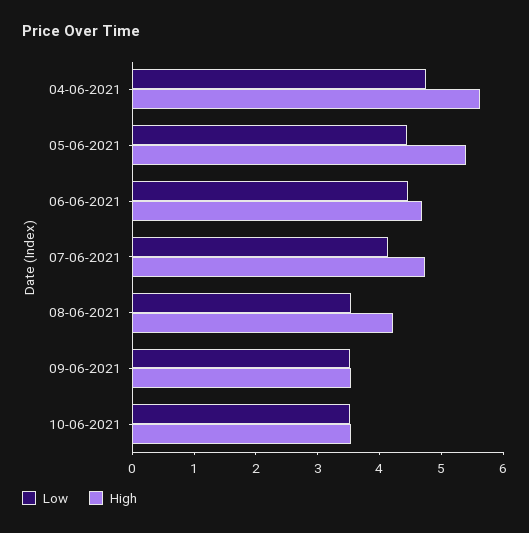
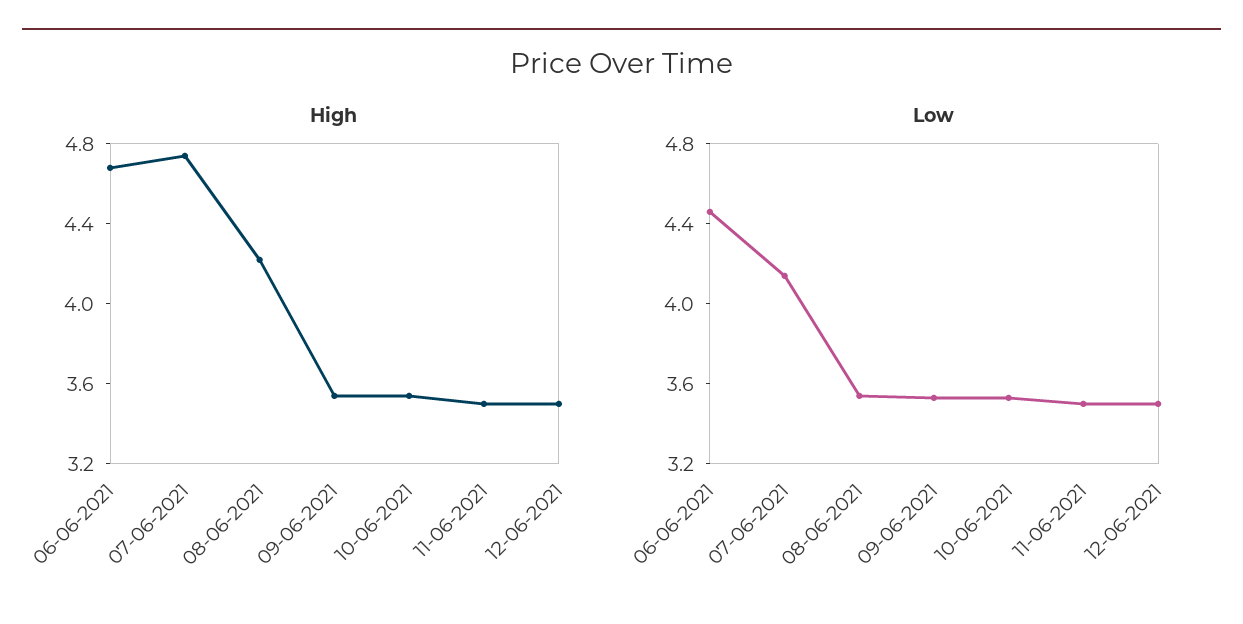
Low, 04-06-2021: 4.8 -> none
High, 04-06-2021: 5.6 -> none
Low, 05-06-2021: 4.4 -> none
High, 05-06-2021: 5.4 -> none
High, 11-06-2021: none -> 3.5
High, 12-06-2021: none -> 3.5
Low, 11-06-2021: none -> 3.5
Low, 12-06-2021: none -> 3.5

